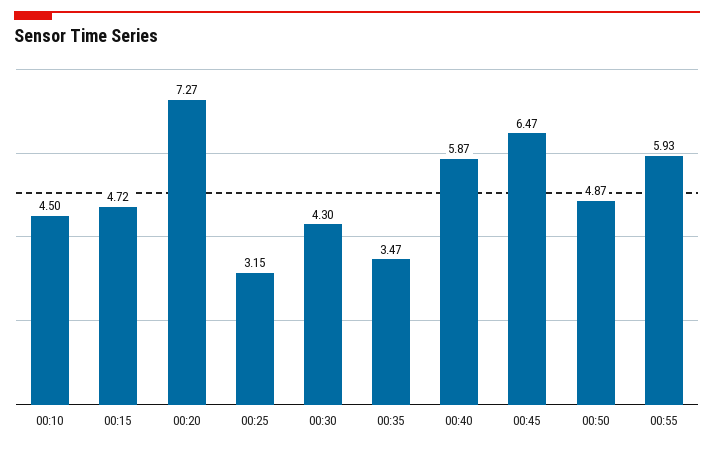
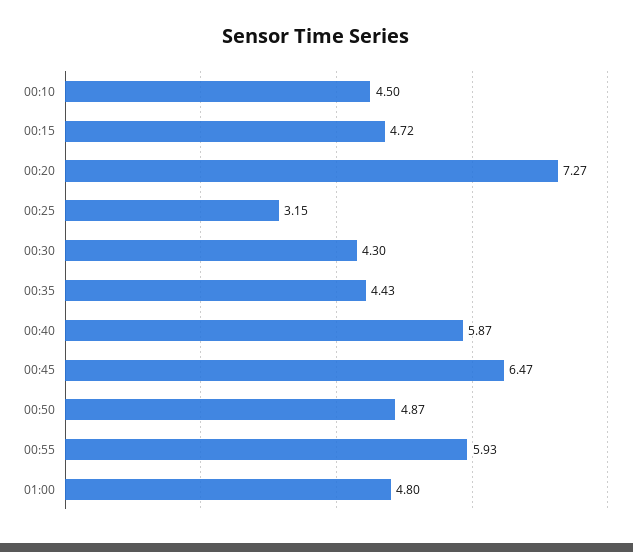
00:35: 3.47 -> 4.43
01:00: none -> 4.8

